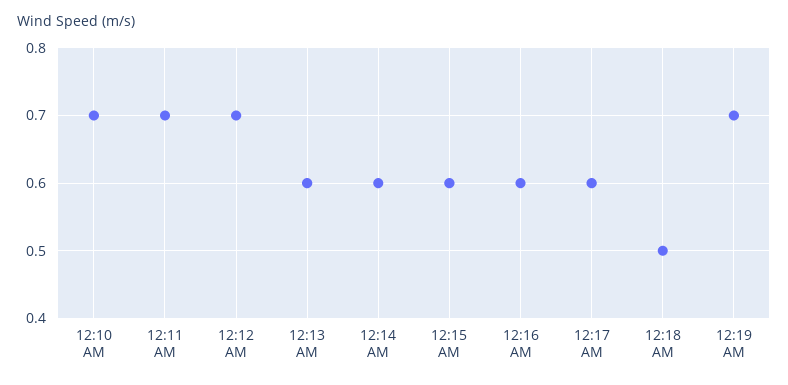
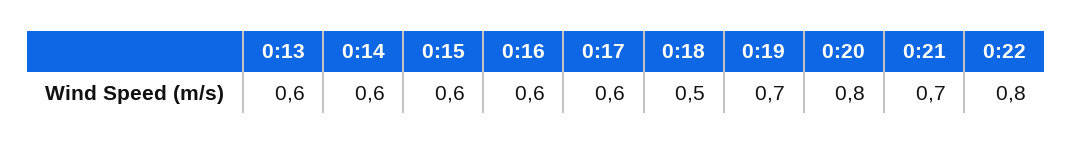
12:10 AM: 0.7 -> none
12:11 AM: 0.7 -> none
12:12 AM: 0.7 -> none
0:20: none -> 0.8
0:21: none -> 0.7
0:22: none -> 0.8

